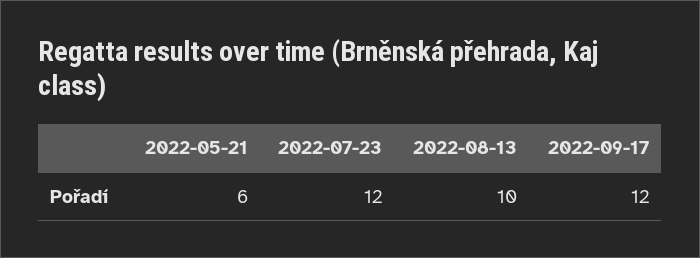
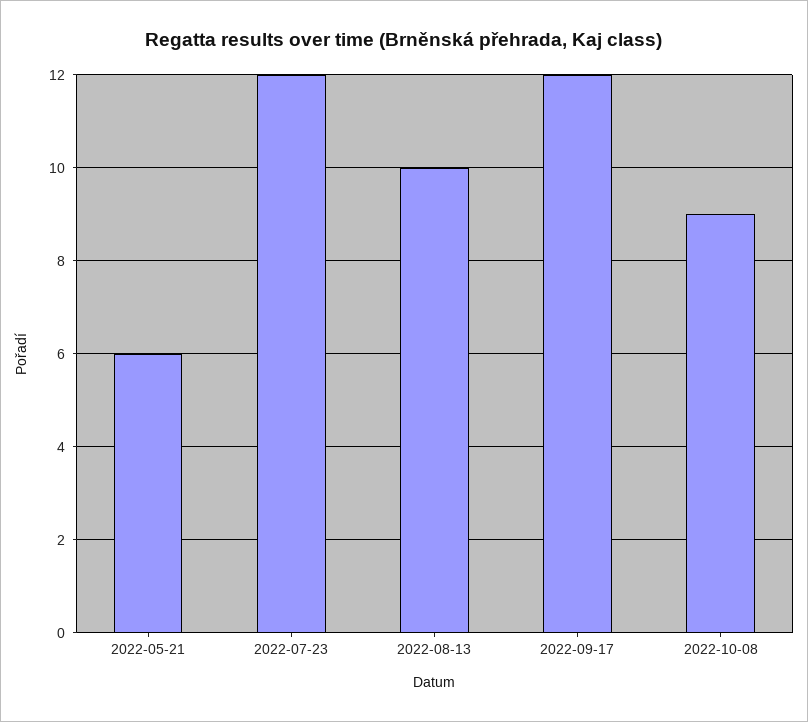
2022-10-08: none -> 9

